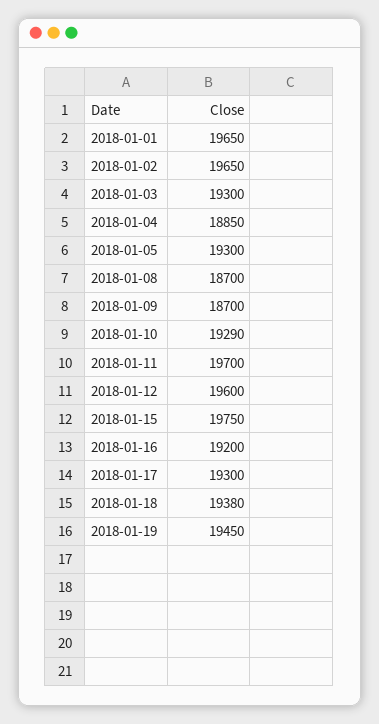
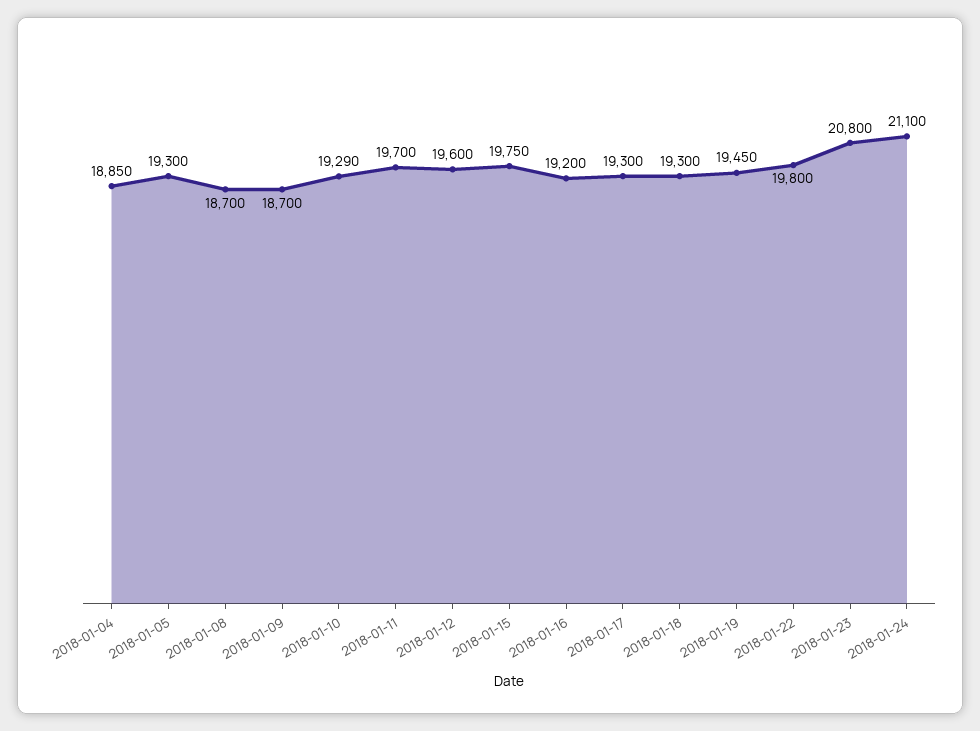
2018-01-01: 19650 -> none
2018-01-02: 19650 -> none
2018-01-03: 19300 -> none
2018-01-18: 19380 -> 19300
2018-01-22: none -> 19800
2018-01-23: none -> 20800
2018-01-24: none -> 21100

